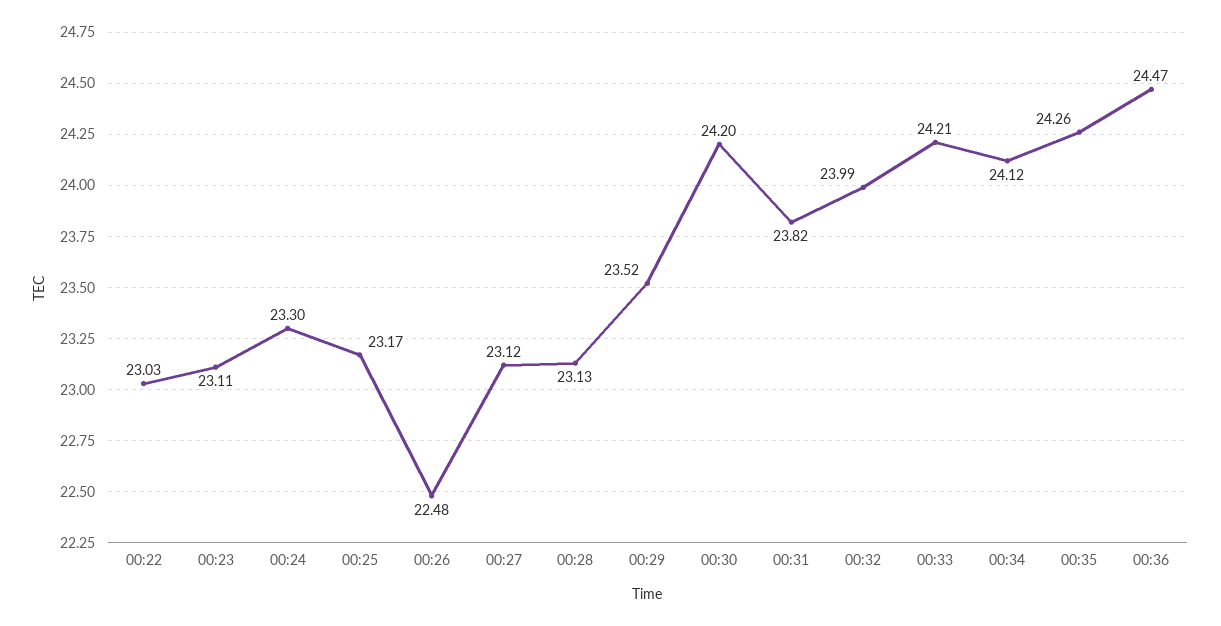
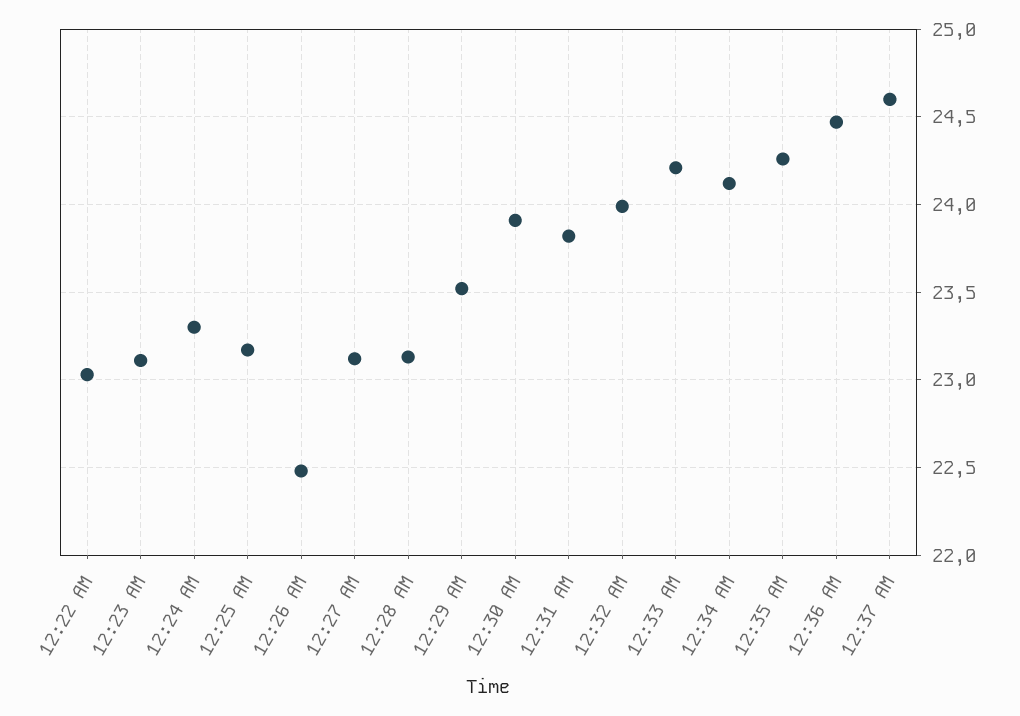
00:30: 24.2 -> 23.9
12:37 AM: none -> 24.6

